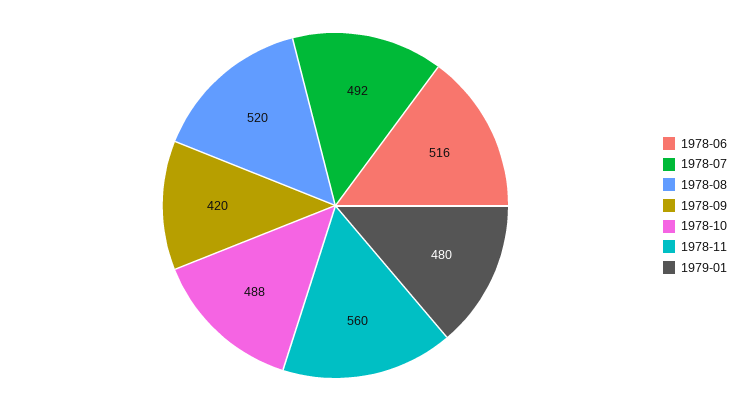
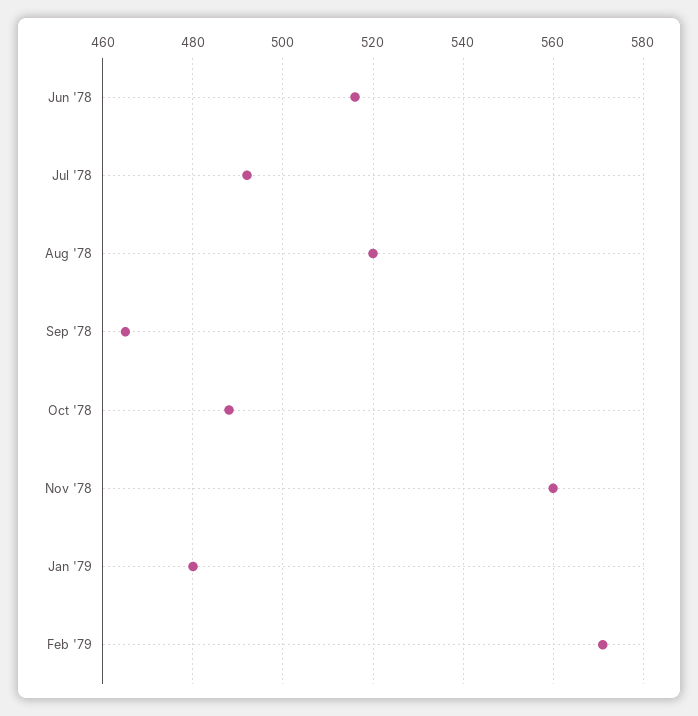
1978-09: 420 -> 465
Feb '79: none -> 570

